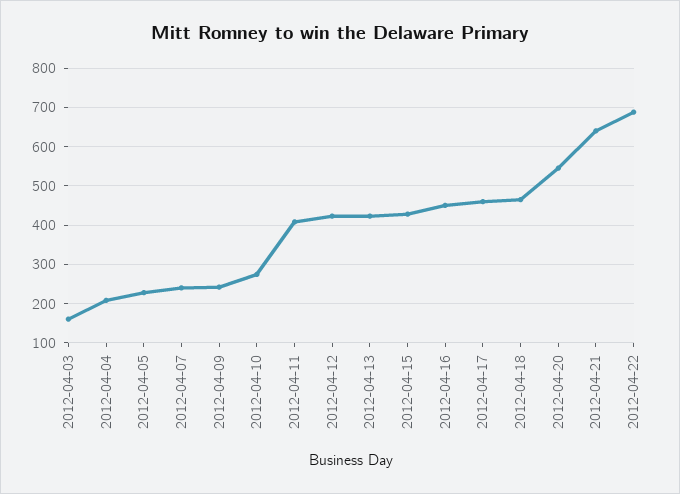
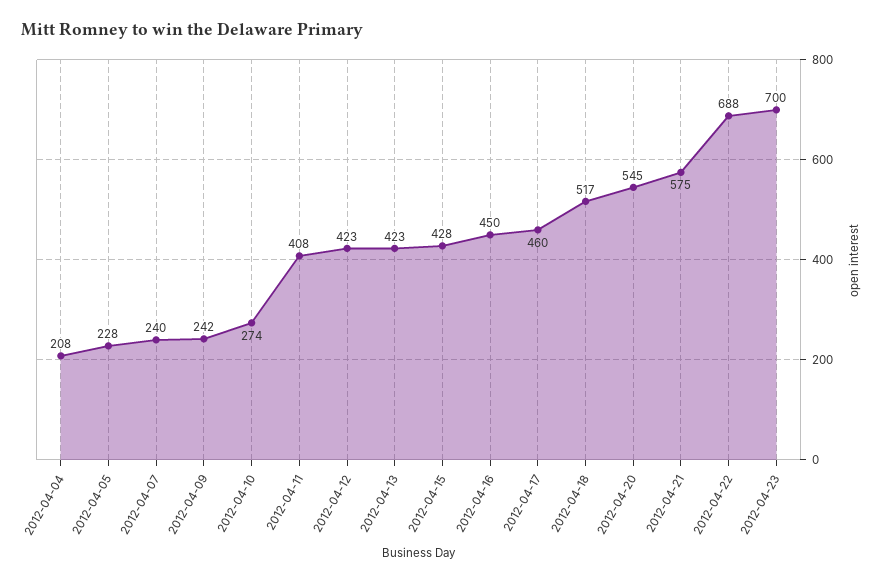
2012-04-03: 160 -> none
2012-04-18: 460 -> 517
2012-04-21: 640 -> 575
2012-04-23: none -> 700

